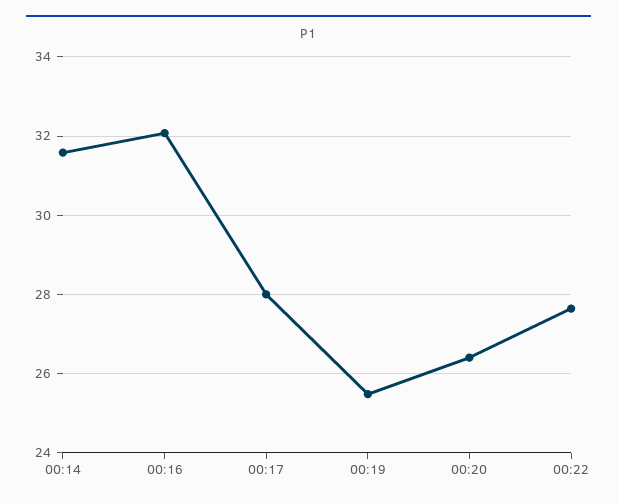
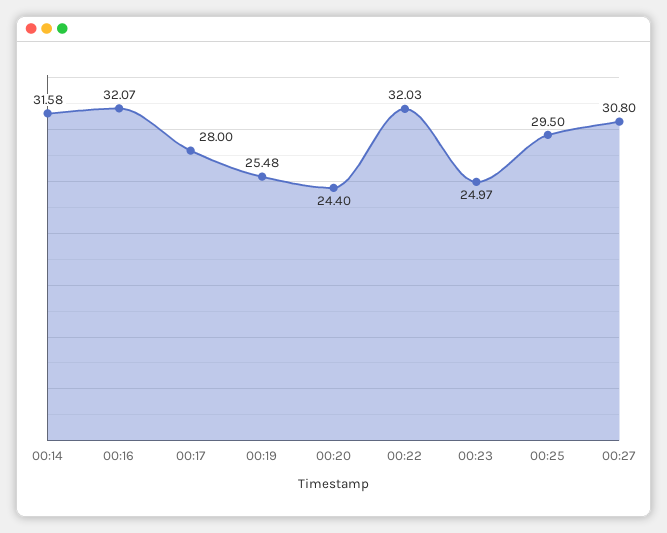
00:20: 26.4 -> 24.4
00:22: 27.6 -> 32.03
00:23: none -> 24.97
00:25: none -> 29.5
00:27: none -> 30.8

